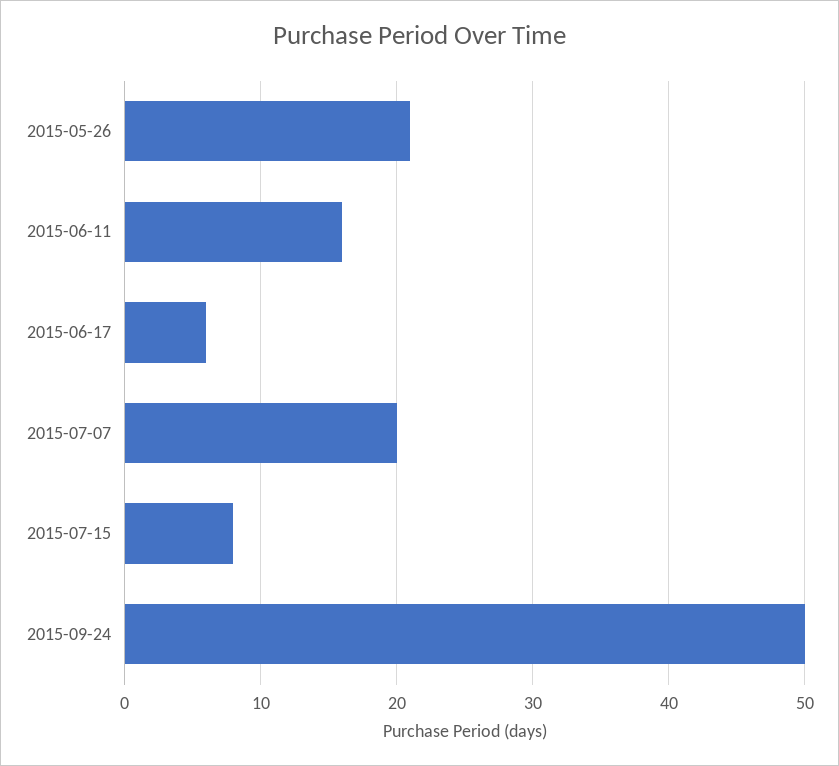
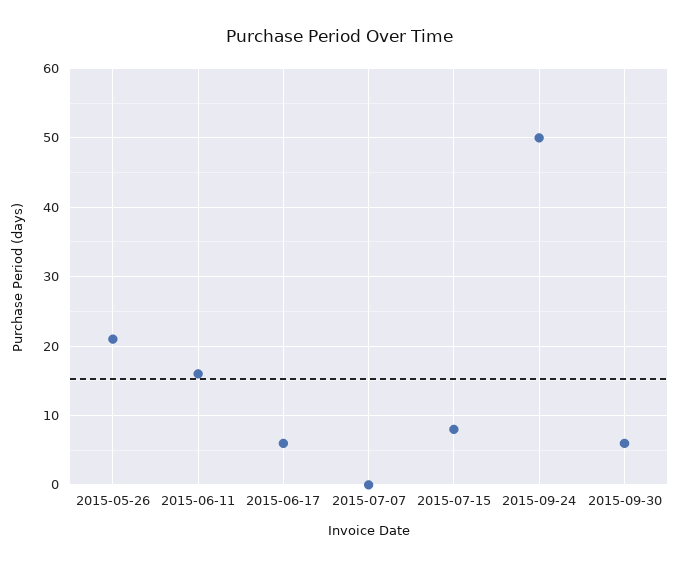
2015-07-07: 20 -> 0
2015-09-30: none -> 6

